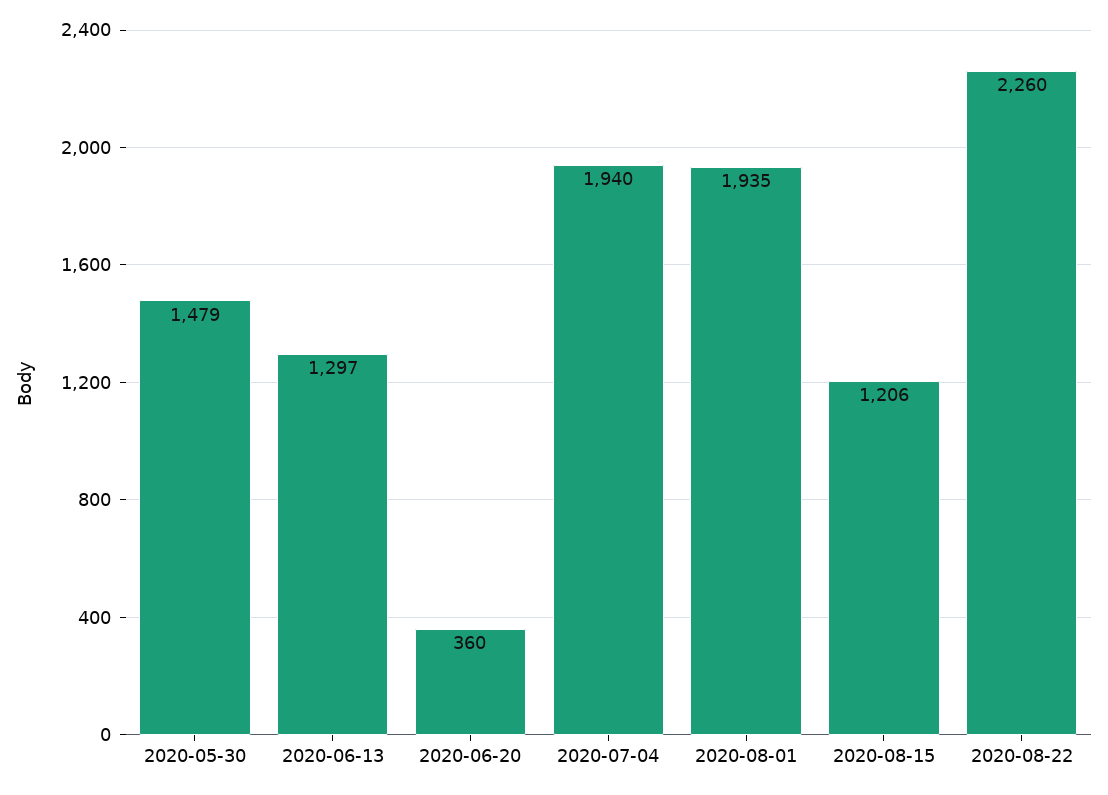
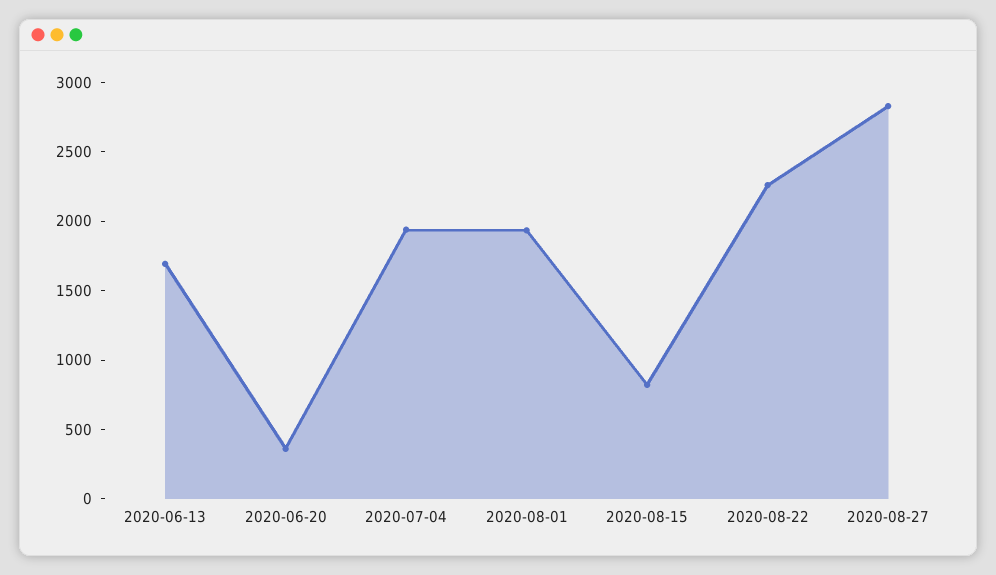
2020-05-30: 1479 -> none
2020-06-13: 1297 -> 1700
2020-08-15: 1206 -> 800
2020-08-27: none -> 2800

